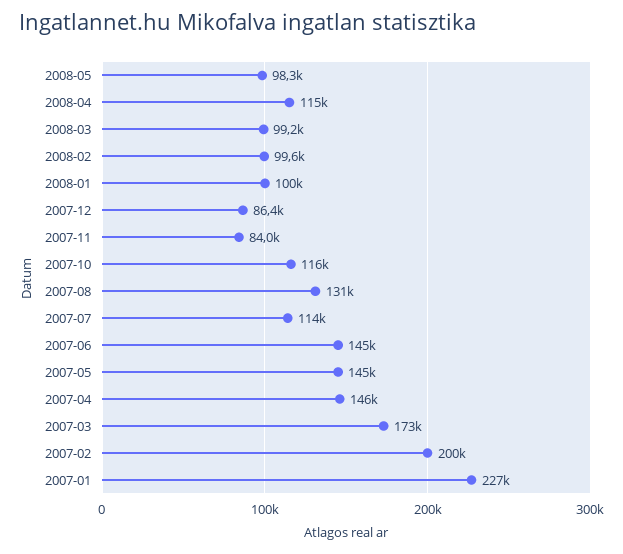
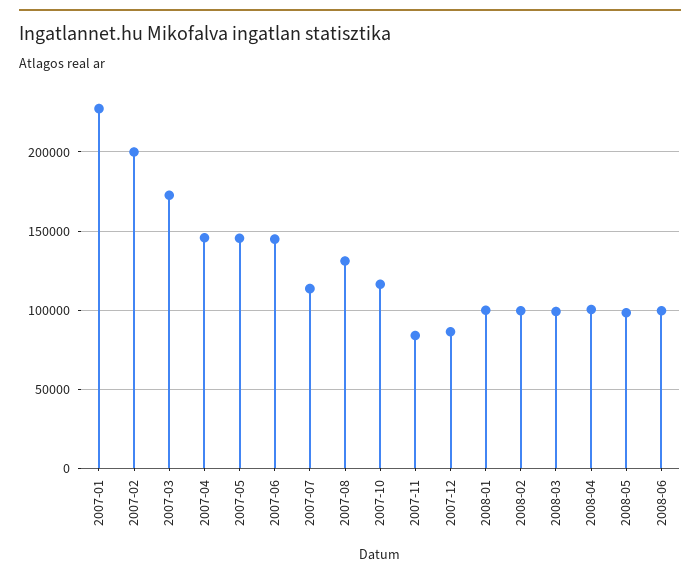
2008-04: 115000 -> 100000
2008-06: none -> 100000

